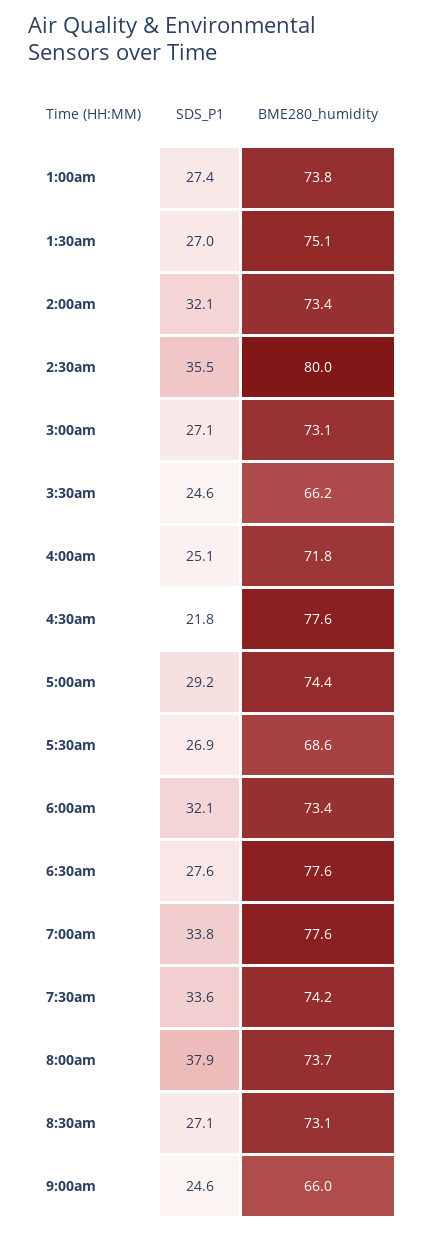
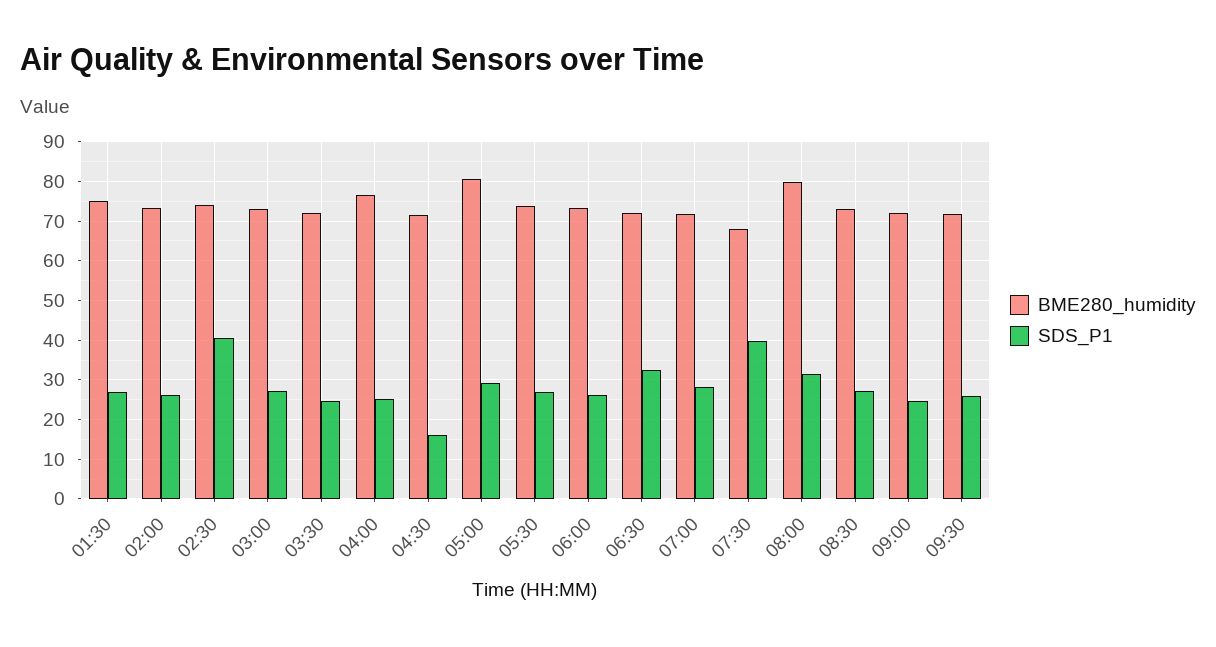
SDS_P1, 1:00am: 27.4 -> none
BME280_humidity, 1:00am: 73.8 -> none
SDS_P1, 2:00am: 32.1 -> 26
SDS_P1, 2:30am: 35.5 -> 40
BME280_humidity, 2:30am: 80 -> 74
BME280_humidity, 3:30am: 66.2 -> 72
BME280_humidity, 4:00am: 71.8 -> 76
SDS_P1, 4:30am: 21.8 -> 16
BME280_humidity, 4:30am: 77.6 -> 72
BME280_humidity, 5:00am: 74.4 -> 80
BME280_humidity, 5:30am: 68.6 -> 74
SDS_P1, 6:00am: 32.1 -> 26
SDS_P1, 6:30am: 27.6 -> 32
BME280_humidity, 6:30am: 77.6 -> 72
SDS_P1, 7:00am: 33.8 -> 28
BME280_humidity, 7:00am: 77.6 -> 72
SDS_P1, 7:30am: 33.6 -> 40
BME280_humidity, 7:30am: 74.2 -> 68
SDS_P1, 8:00am: 37.9 -> 32
BME280_humidity, 8:00am: 73.7 -> 80
BME280_humidity, 9:00am: 66 -> 72
BME280_humidity, 09:30: none -> 72
SDS_P1, 09:30: none -> 26

